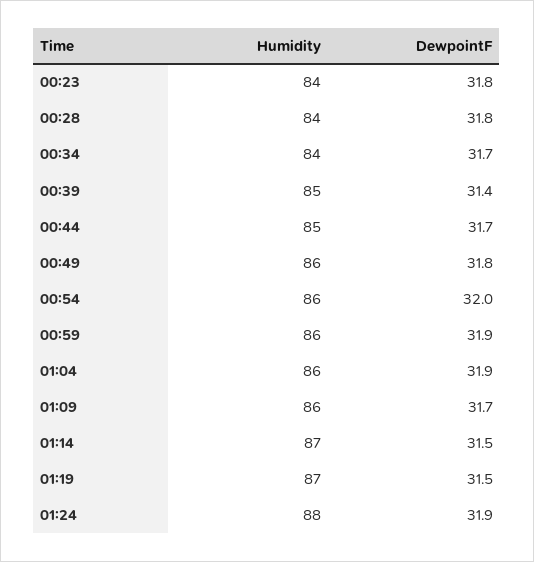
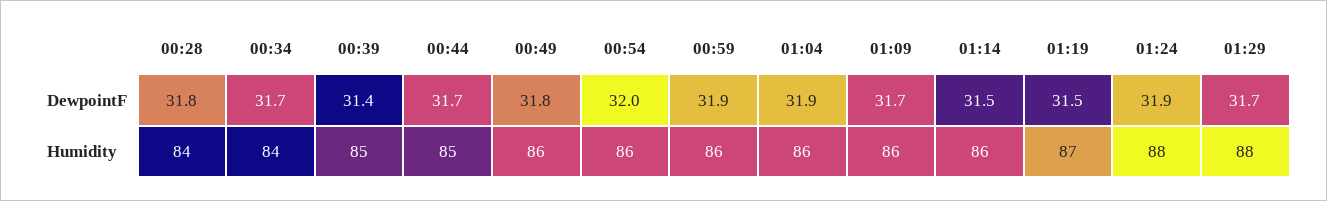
Humidity, 00:23: 84 -> none
DewpointF, 00:23: 31.8 -> none
Humidity, 01:14: 87 -> 86
DewpointF, 01:29: none -> 31.7
Humidity, 01:29: none -> 88

